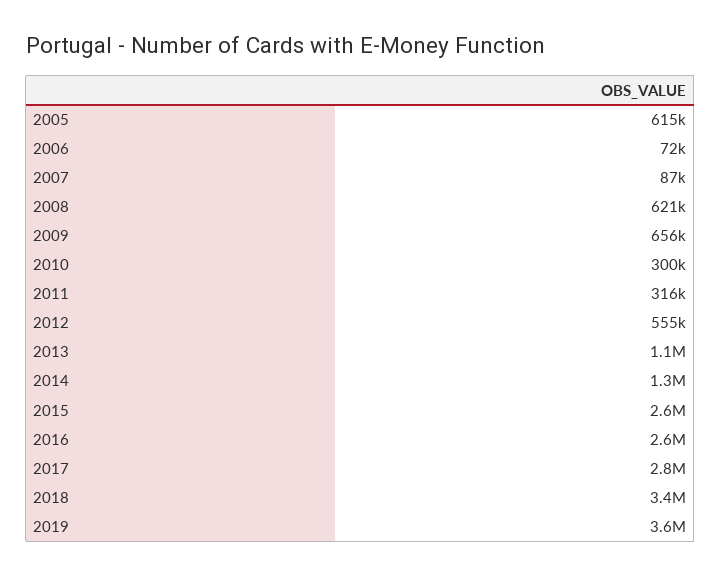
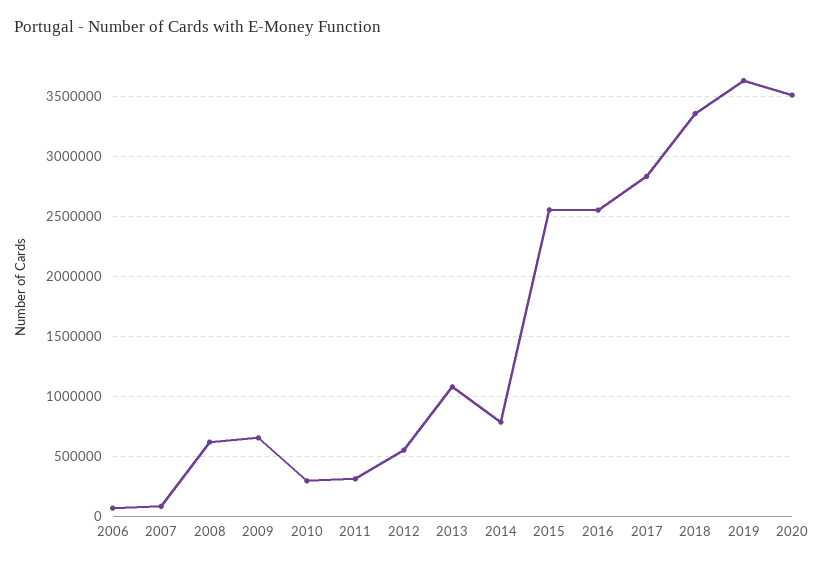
2005: 615000 -> none
2014: 1300000 -> 800000
2020: none -> 3500000

